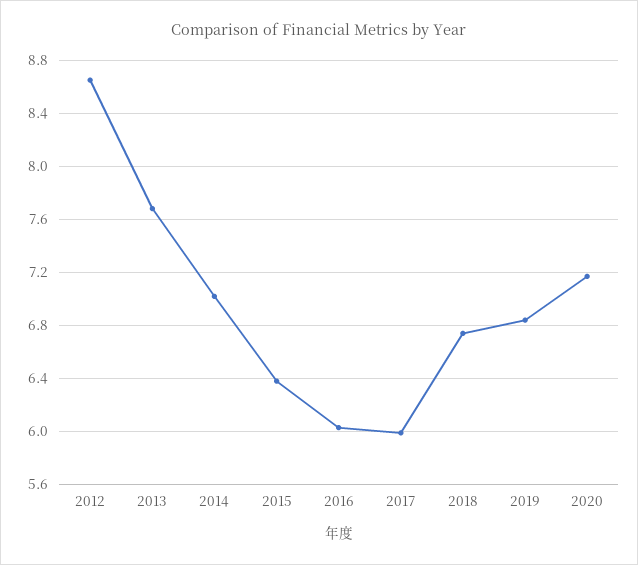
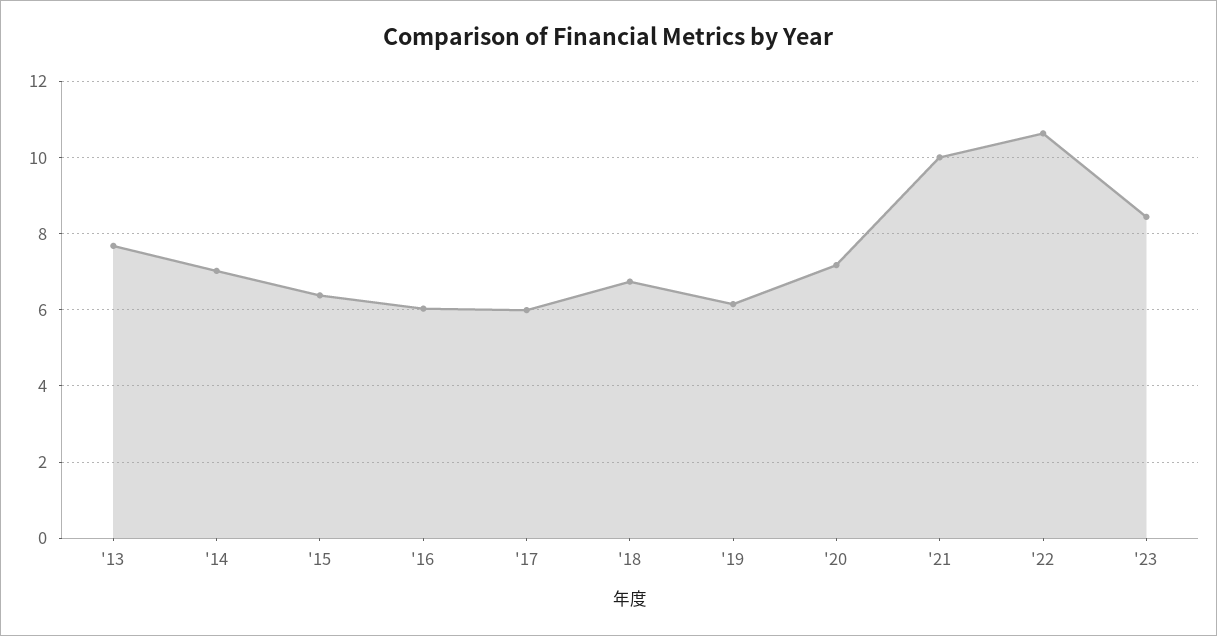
2012: 8.65 -> none
2019: 6.85 -> 6.2
'21: none -> 10
'22: none -> 10.6
'23: none -> 8.4

